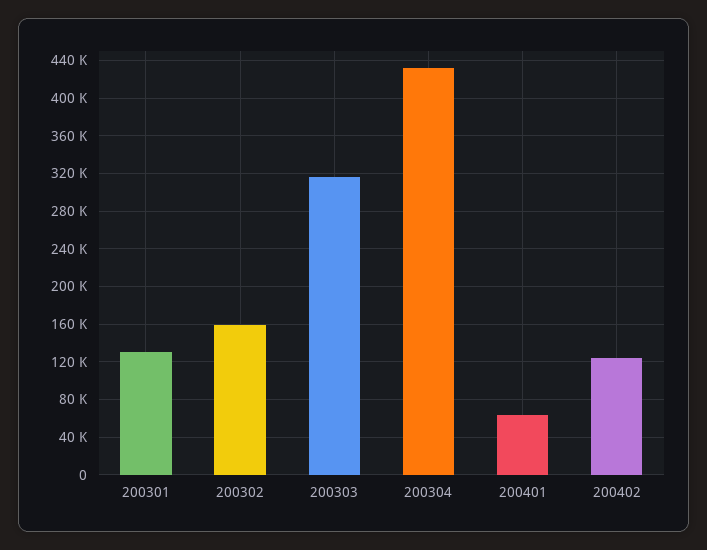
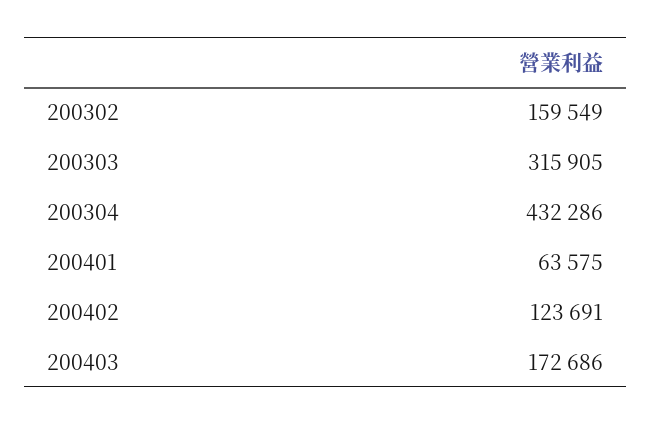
200301: 130000 -> none
200403: none -> 172686

